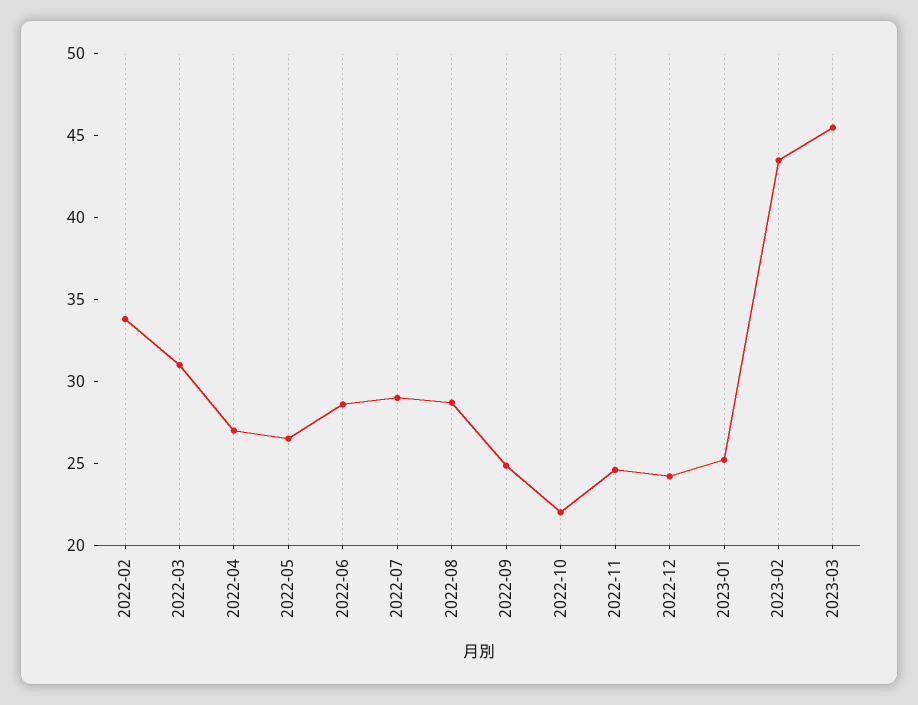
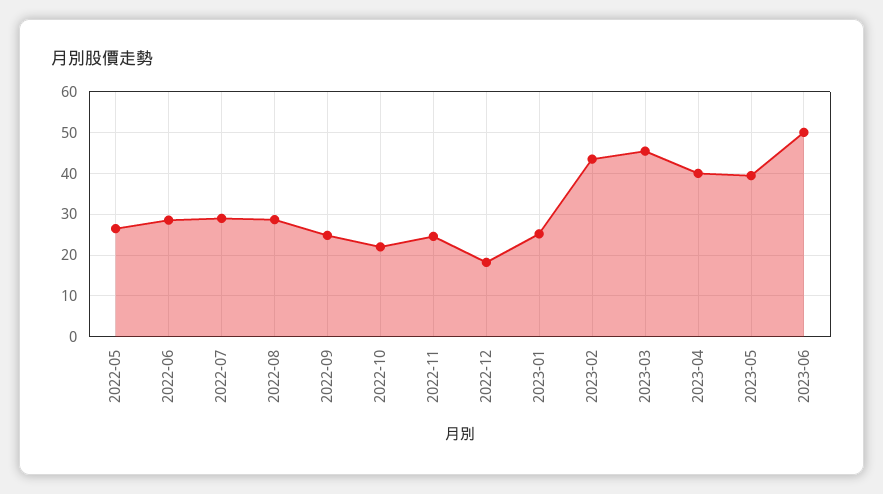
2022-02: 34 -> none
2022-03: 31 -> none
2022-04: 27 -> none
2022-12: 24 -> 18
2023-04: none -> 40
2023-05: none -> 40
2023-06: none -> 50

